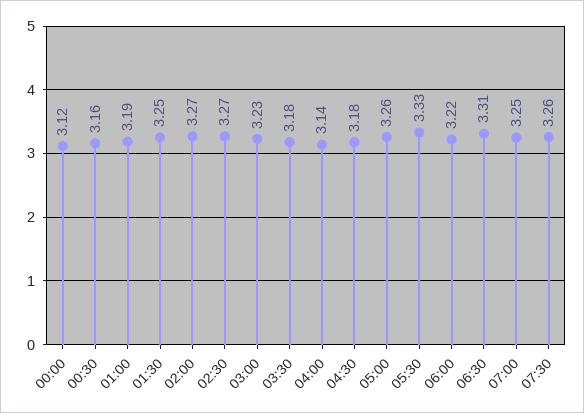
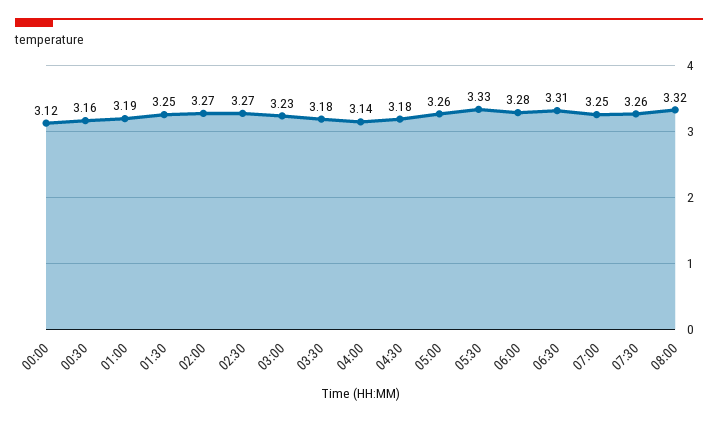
06:00: 3.22 -> 3.28
08:00: none -> 3.32

